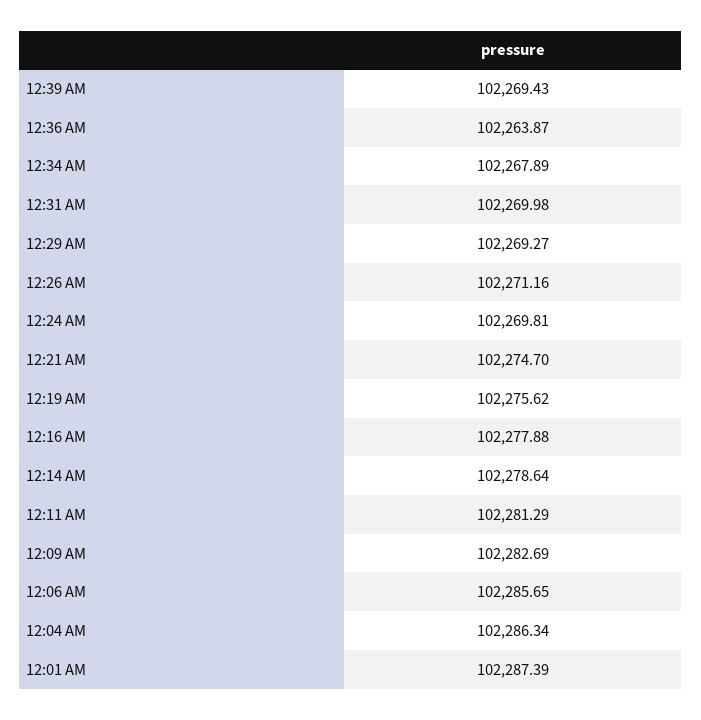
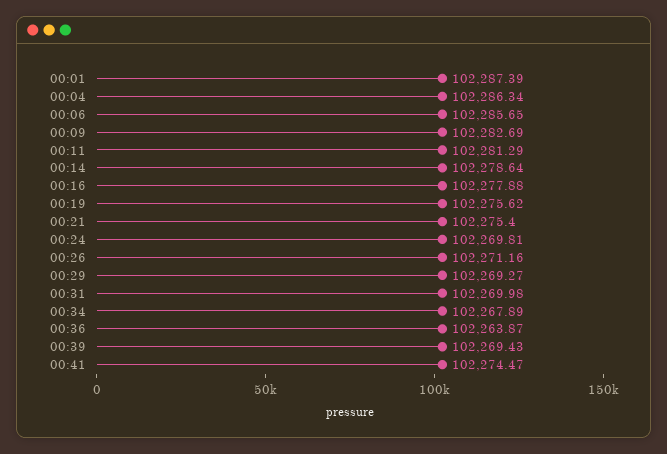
12:21 AM: 102274.7 -> 102275.4
00:41: none -> 102274.47

